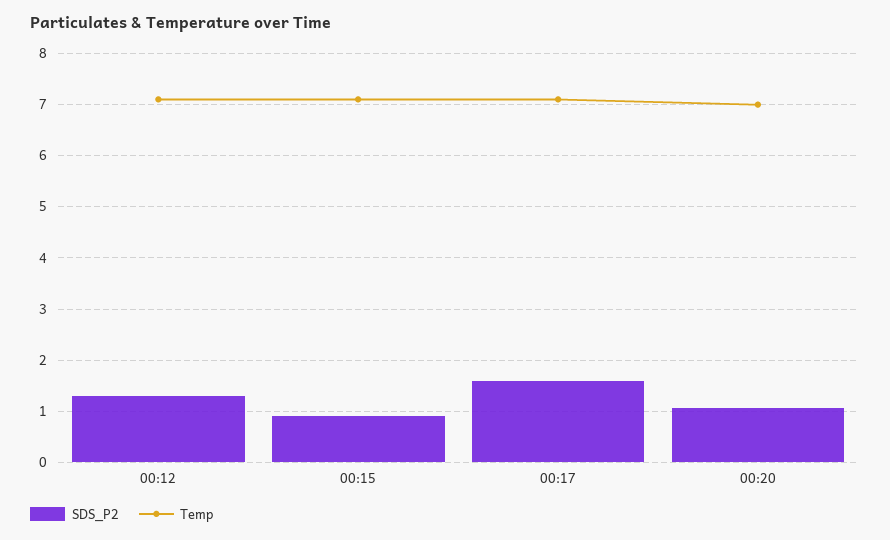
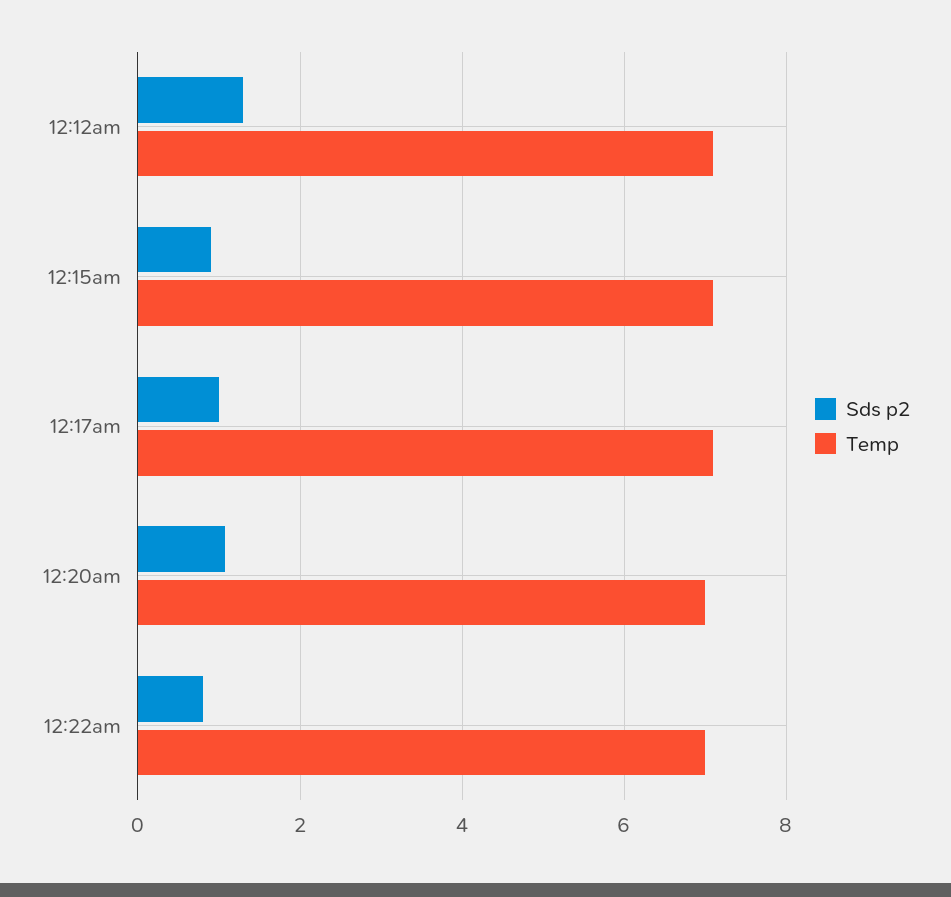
SDS_P2, 00:17: 1.6 -> 1
SDS_P2, 12:22am: none -> 0.8
Temp, 12:22am: none -> 7

